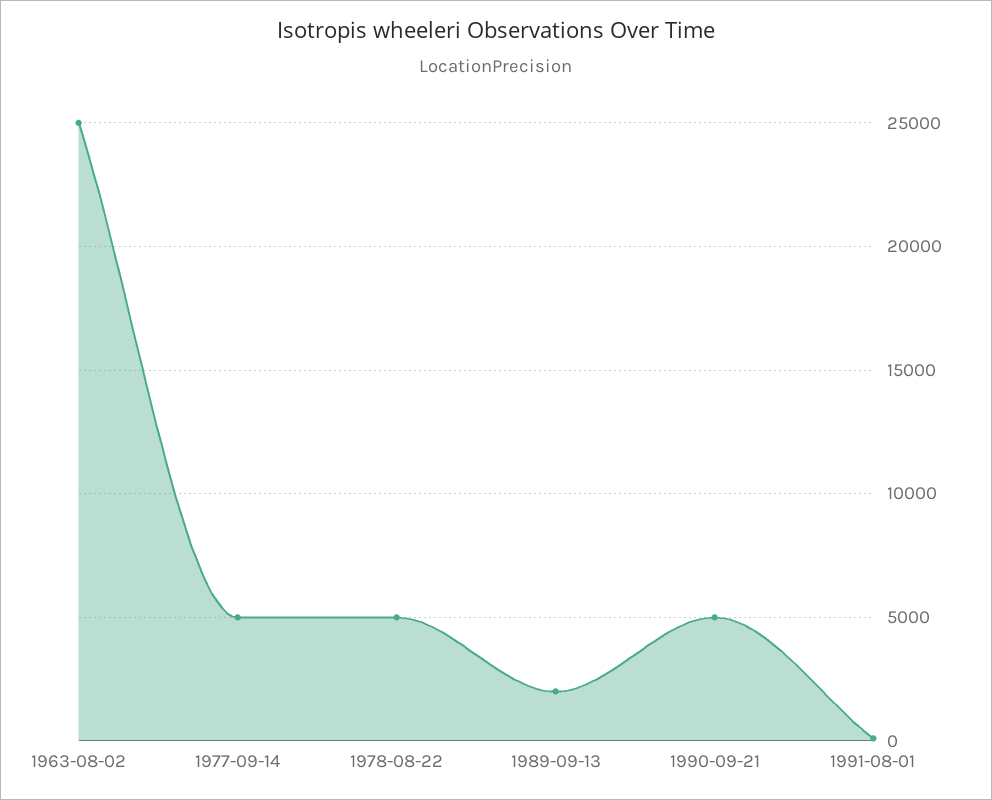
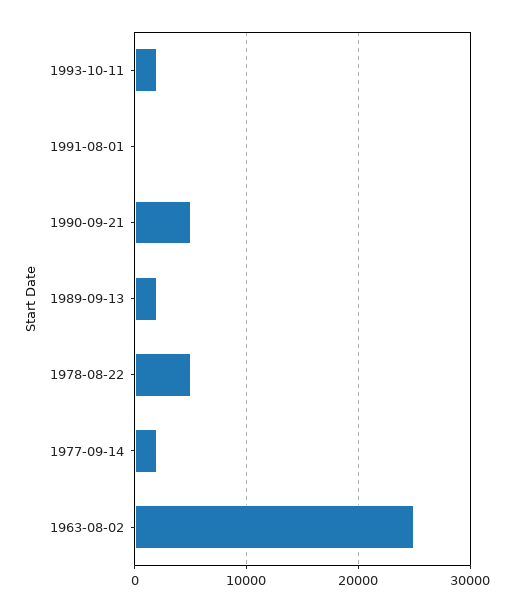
1977-09-14: 5000 -> 2000
1993-10-11: none -> 2000

